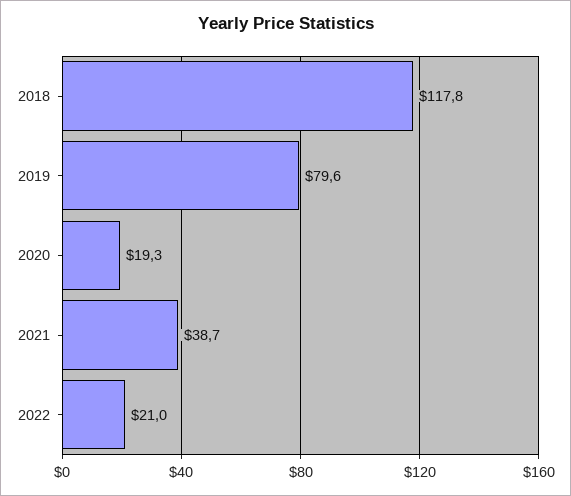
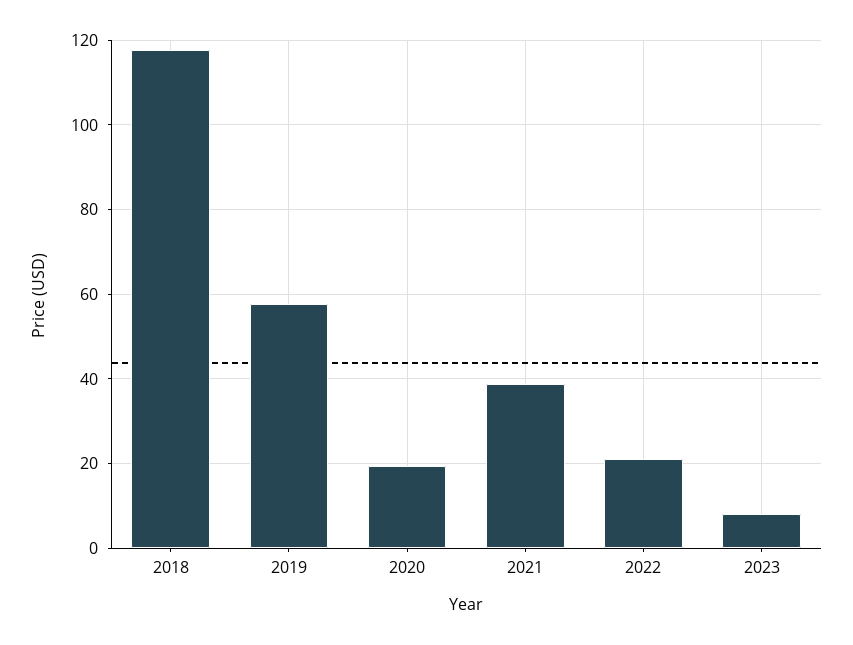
2019: 79.6 -> 58
2023: none -> 8

